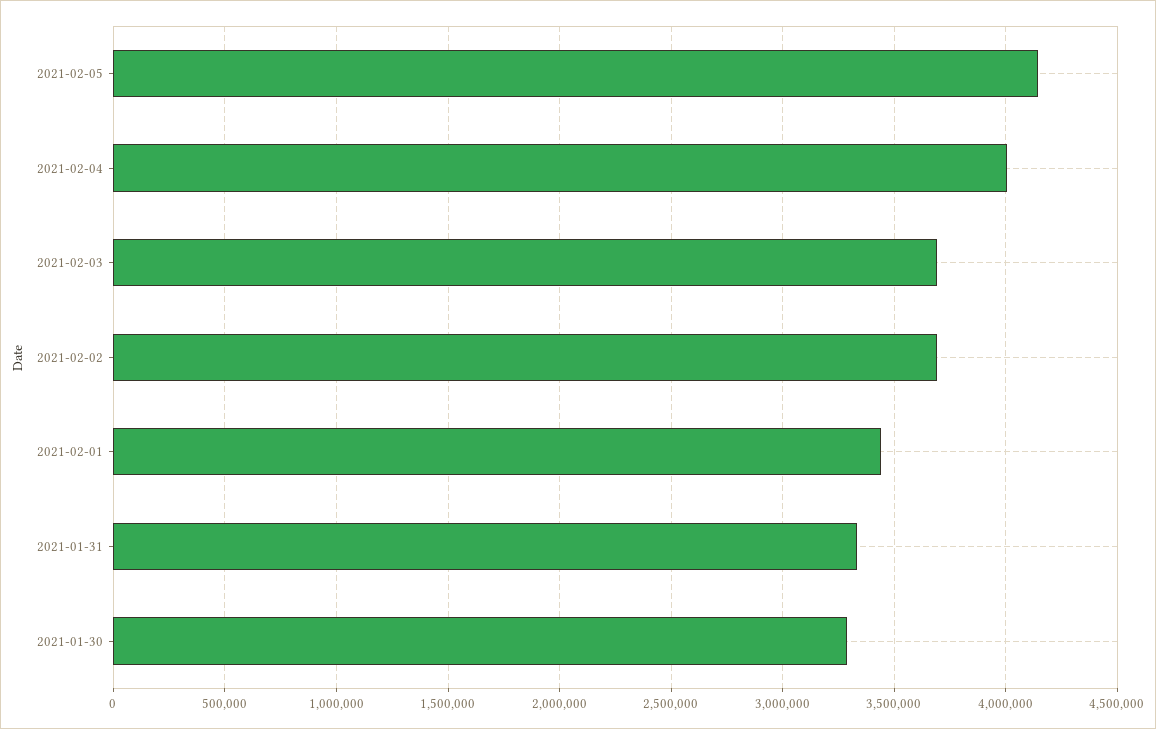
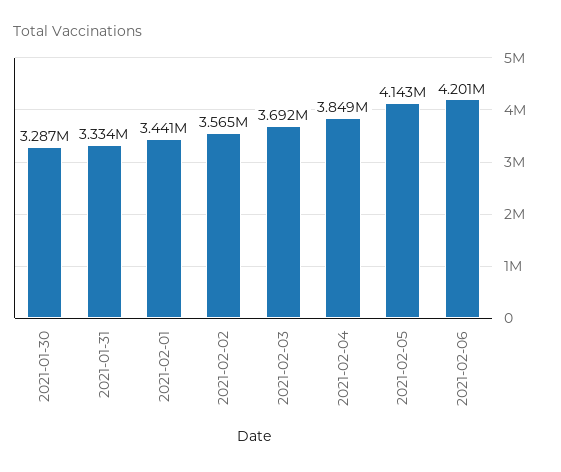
2021-02-04: 4000000 -> 3849000
2021-02-02: 3700000 -> 3565000
2021-02-06: none -> 4201000

